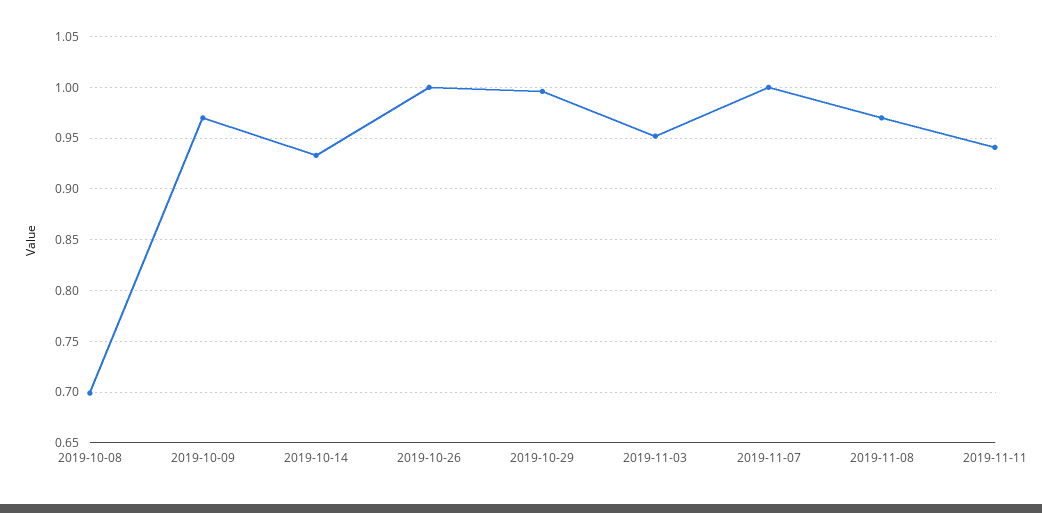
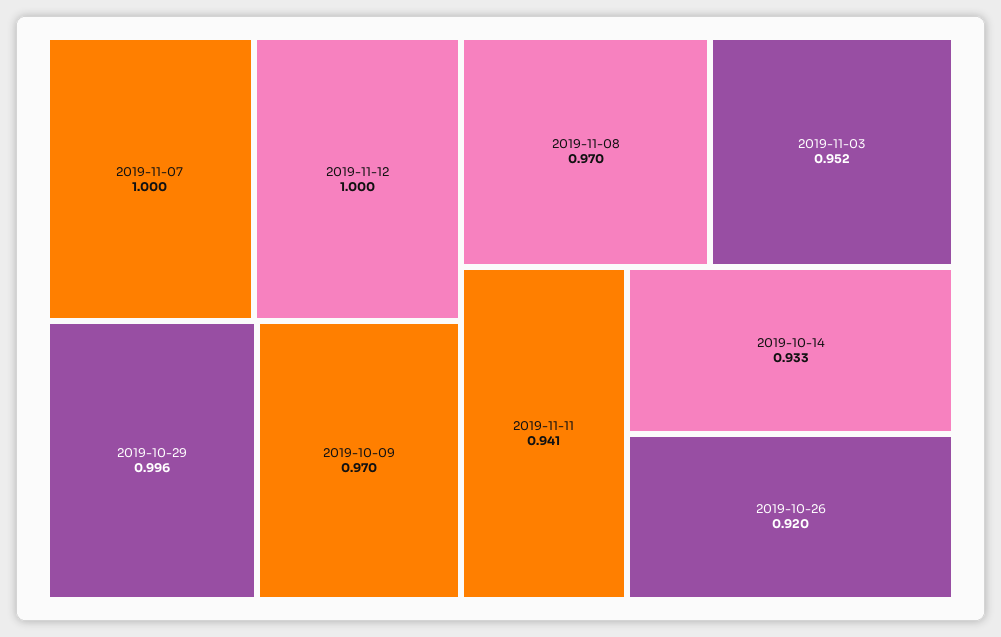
2019-10-08: 0.7 -> none
2019-10-26: 1 -> 0.92
2019-11-12: none -> 1

